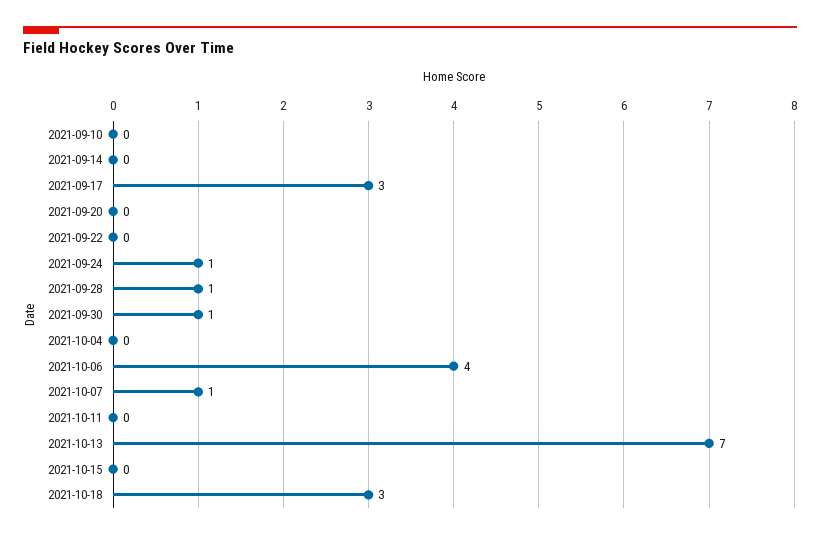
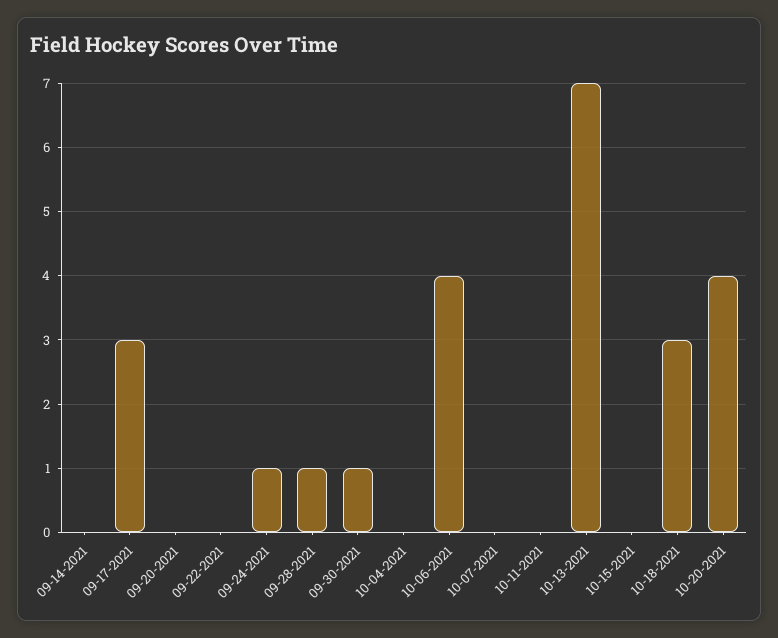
2021-09-10: 0 -> none
2021-10-07: 1 -> 0
10-20-2021: none -> 4

